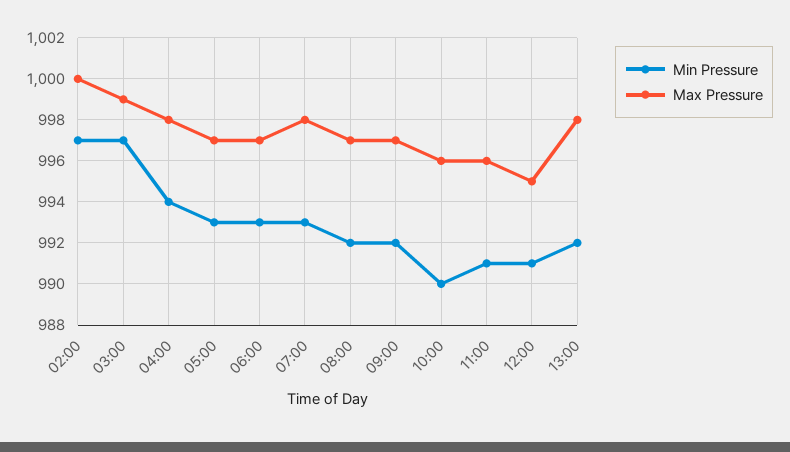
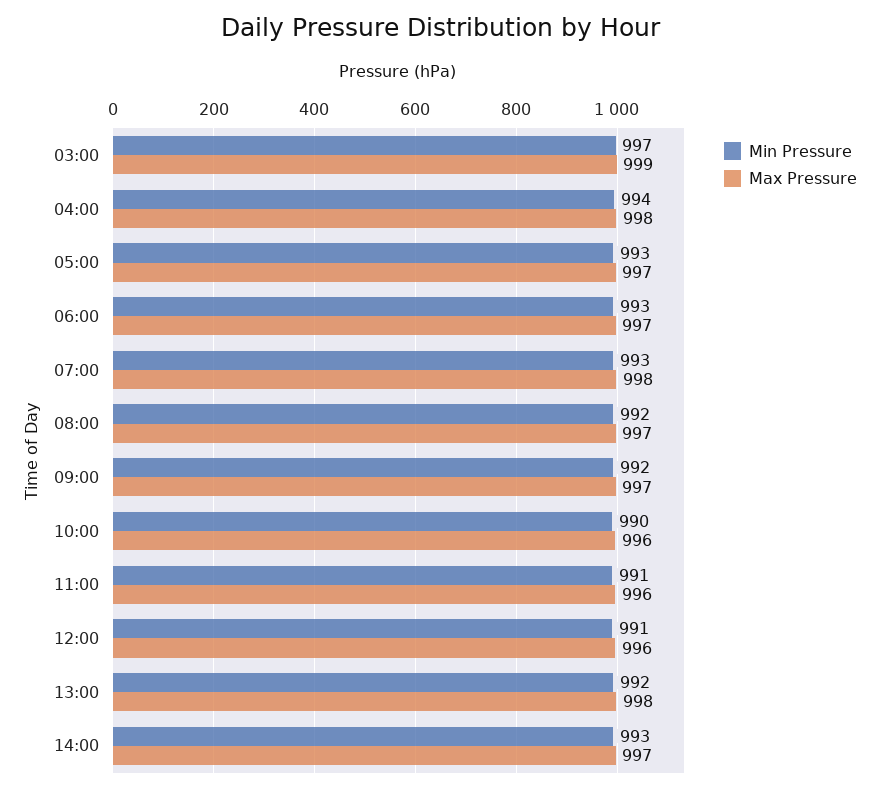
Min Pressure, 02:00: 997 -> none
Max Pressure, 02:00: 1000 -> none
Max Pressure, 12:00: 995 -> 996
Min Pressure, 14:00: none -> 993
Max Pressure, 14:00: none -> 997

